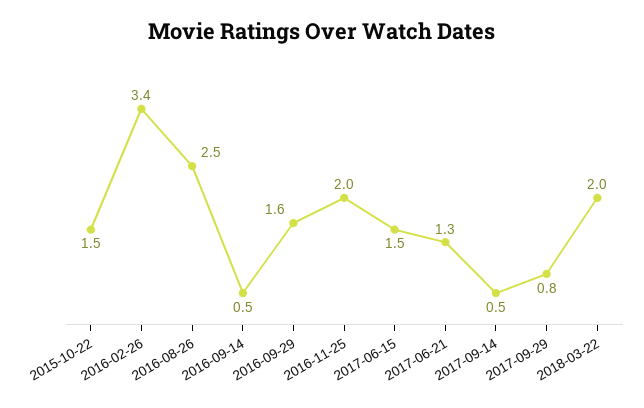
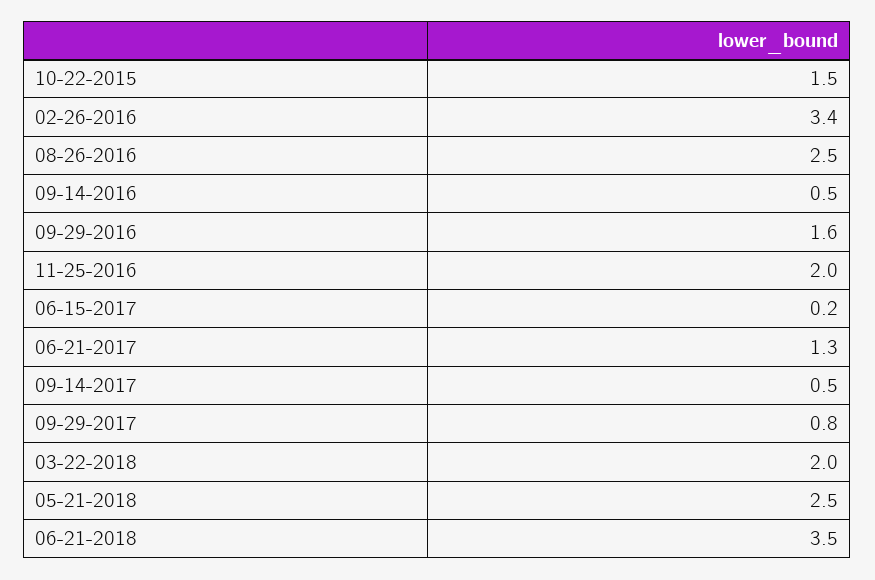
2017-06-15: 1.5 -> 0.2
05-21-2018: none -> 2.5
06-21-2018: none -> 3.5

